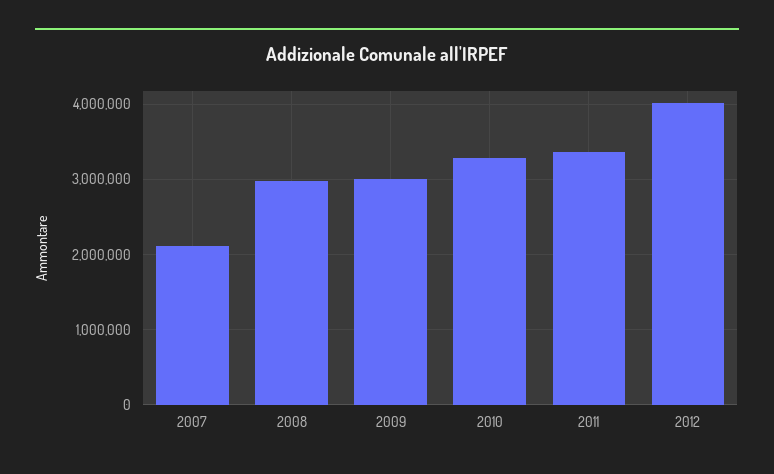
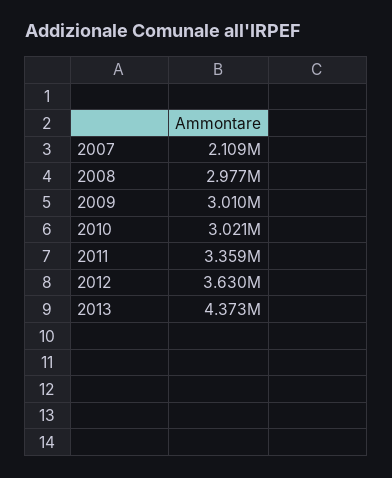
2010: 3300000 -> 3021000
2012: 4000000 -> 3630000
2013: none -> 4373000

